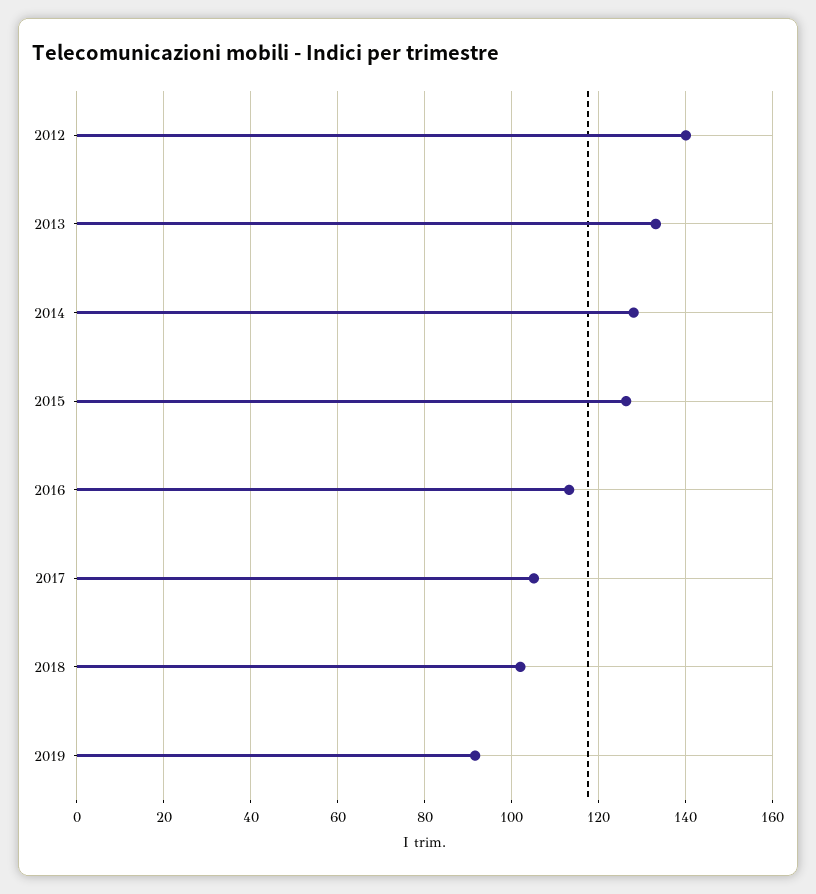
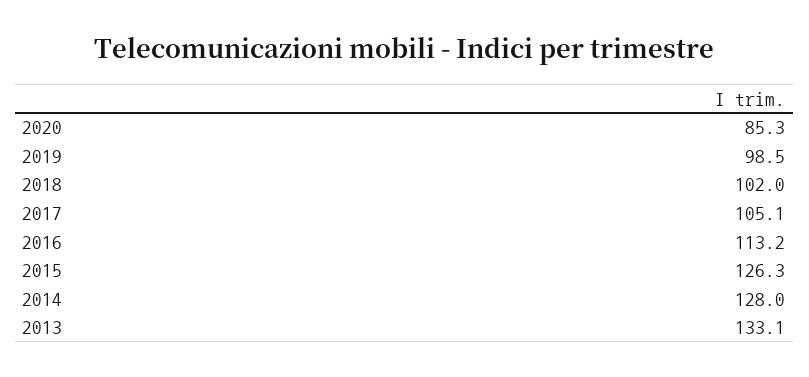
2012: 140 -> none
2019: 92 -> 98.5
2020: none -> 85.3

